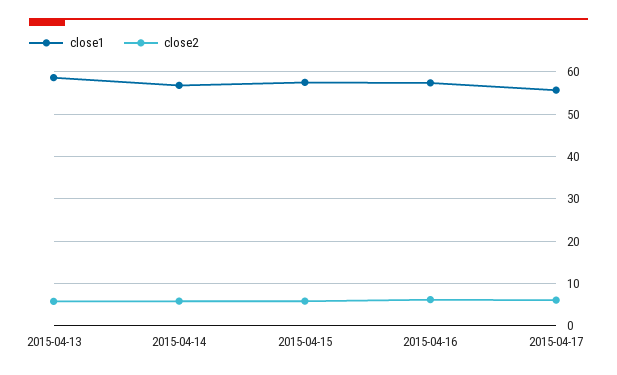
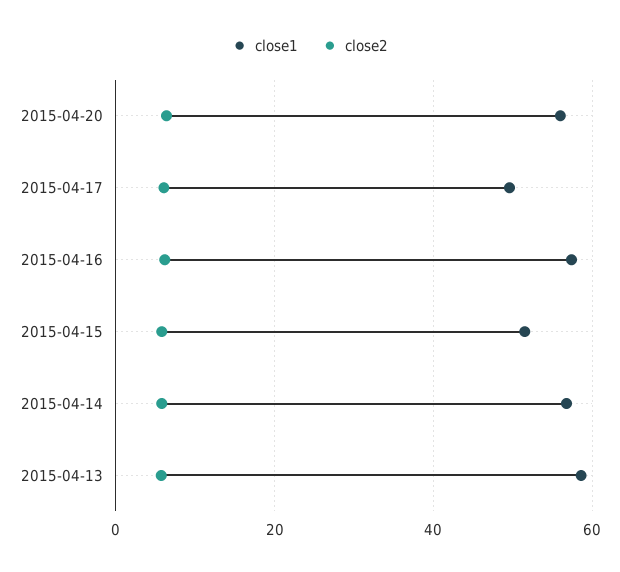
close1, 2015-04-15: 58 -> 52
close1, 2015-04-17: 56 -> 50
close1, 2015-04-20: none -> 56
close2, 2015-04-20: none -> 6

